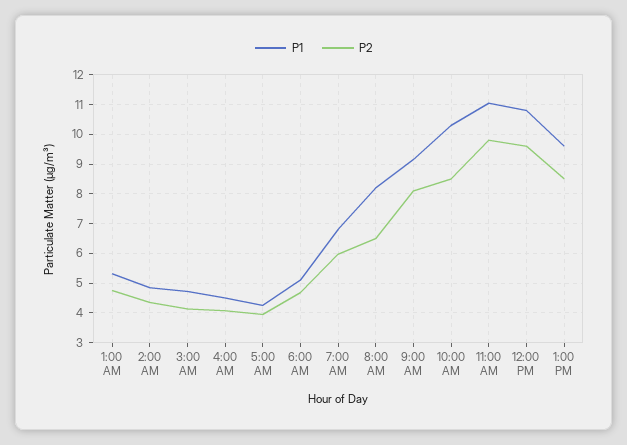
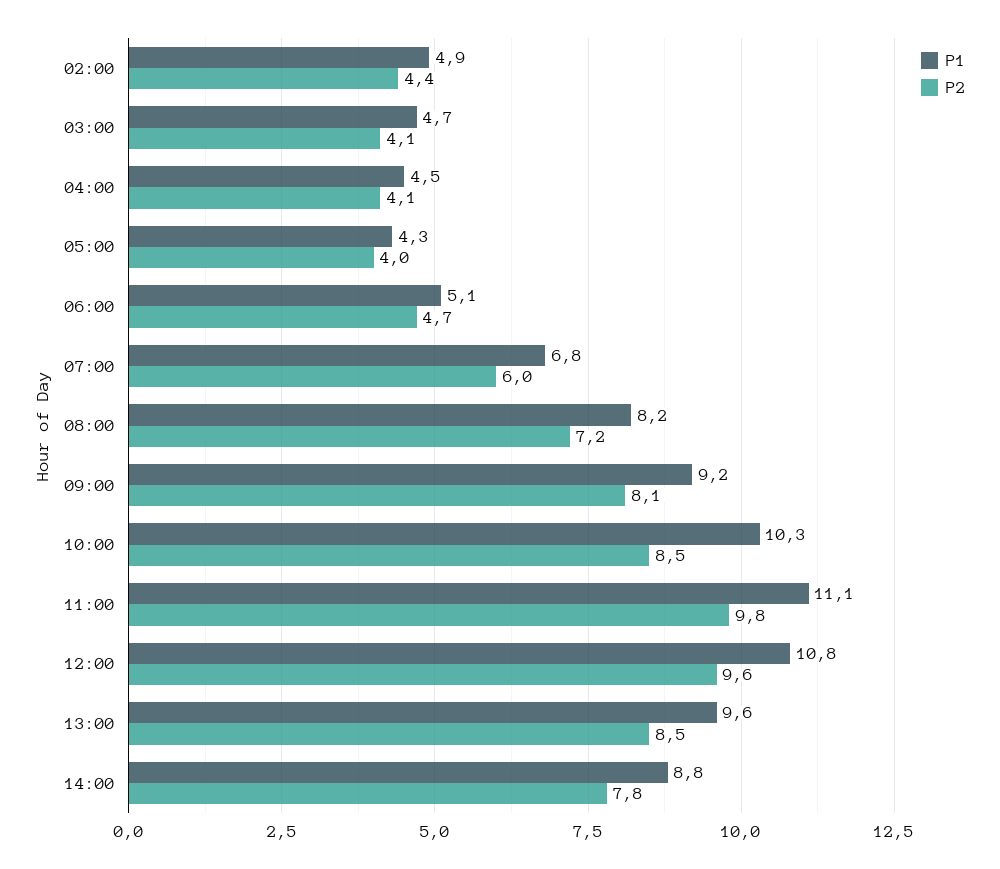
P1, 1:00 AM: 5.25 -> none
P2, 1:00 AM: 4.75 -> none
P2, 8:00 AM: 6.5 -> 7.2
P1, 14:00: none -> 8.8
P2, 14:00: none -> 7.8

